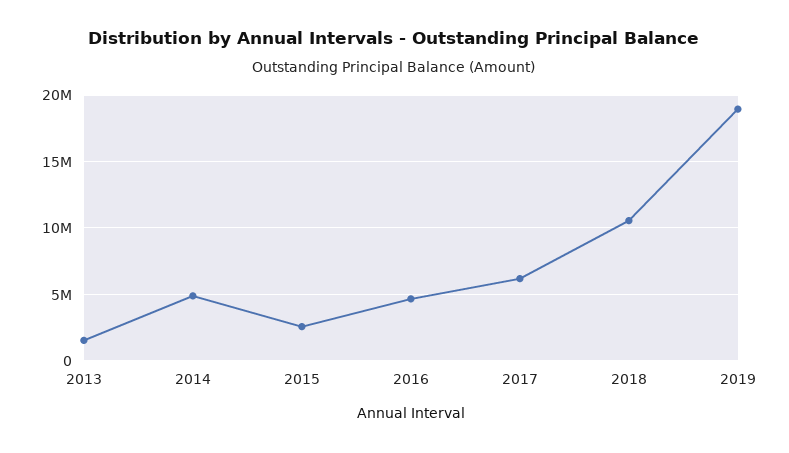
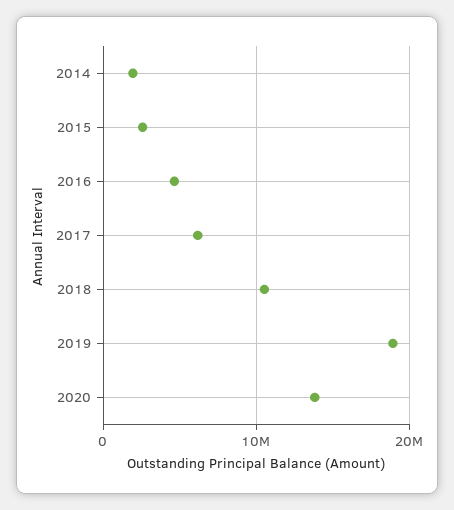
2013: 1500000 -> none
2014: 5000000 -> 2000000
2020: none -> 14000000

